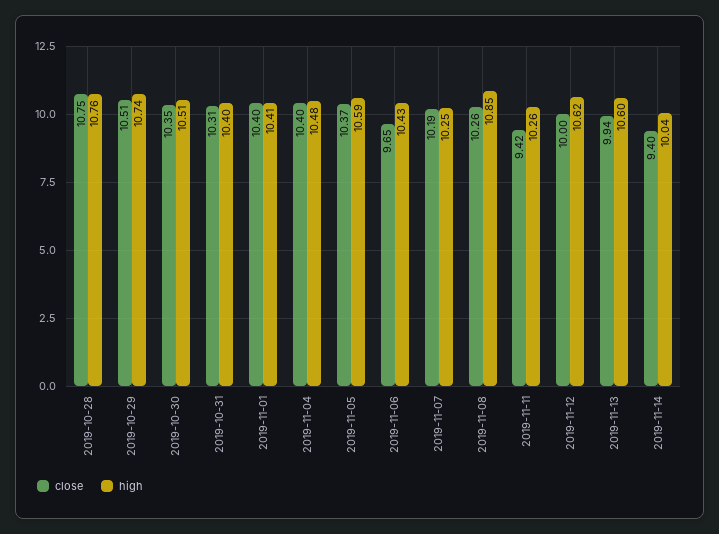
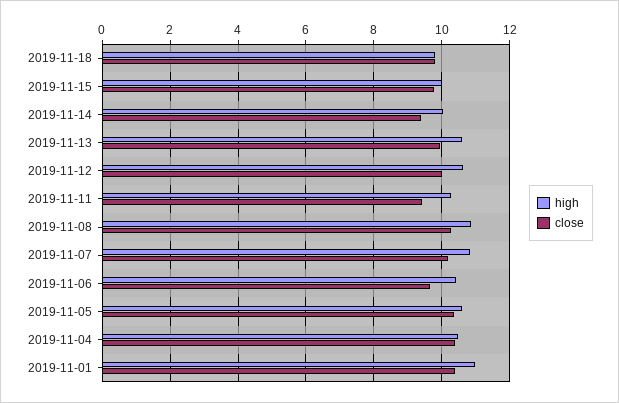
close, 2019-10-28: 10.75 -> none
high, 2019-10-28: 10.76 -> none
close, 2019-10-29: 10.51 -> none
high, 2019-10-29: 10.74 -> none
close, 2019-10-30: 10.35 -> none
high, 2019-10-30: 10.51 -> none
close, 2019-10-31: 10.31 -> none
high, 2019-10-31: 10.4 -> none
high, 2019-11-01: 10.41 -> 11
high, 2019-11-07: 10.25 -> 10.8
high, 2019-11-18: none -> 9.8
close, 2019-11-18: none -> 9.8
high, 2019-11-15: none -> 10
close, 2019-11-15: none -> 9.8

